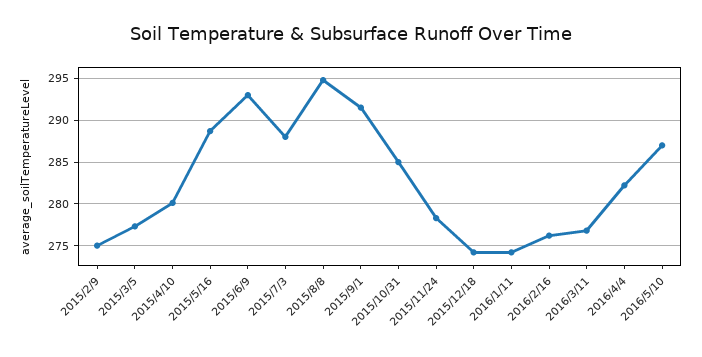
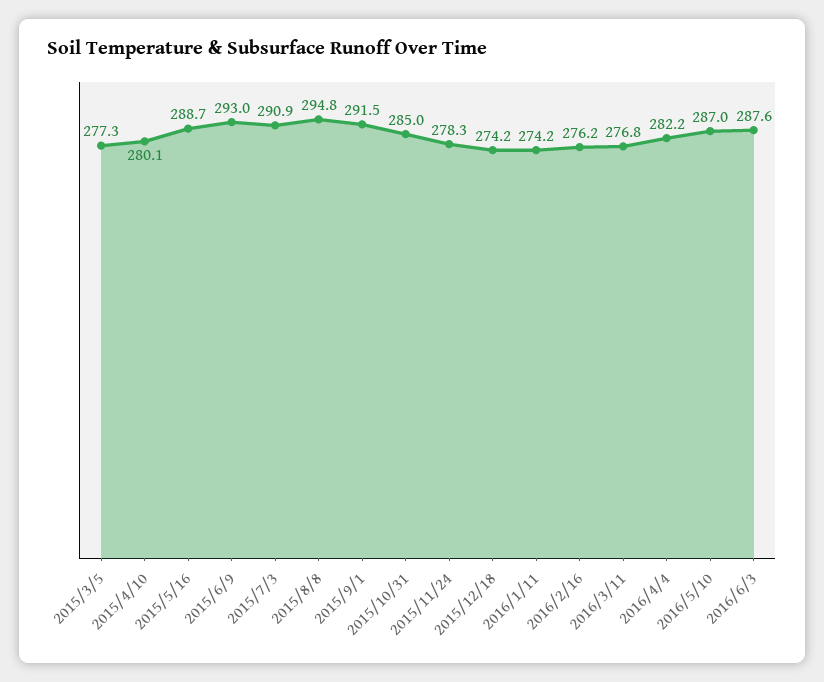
2015/2/9: 275 -> none
2015/7/3: 288 -> 290.9
2016/6/3: none -> 287.6

